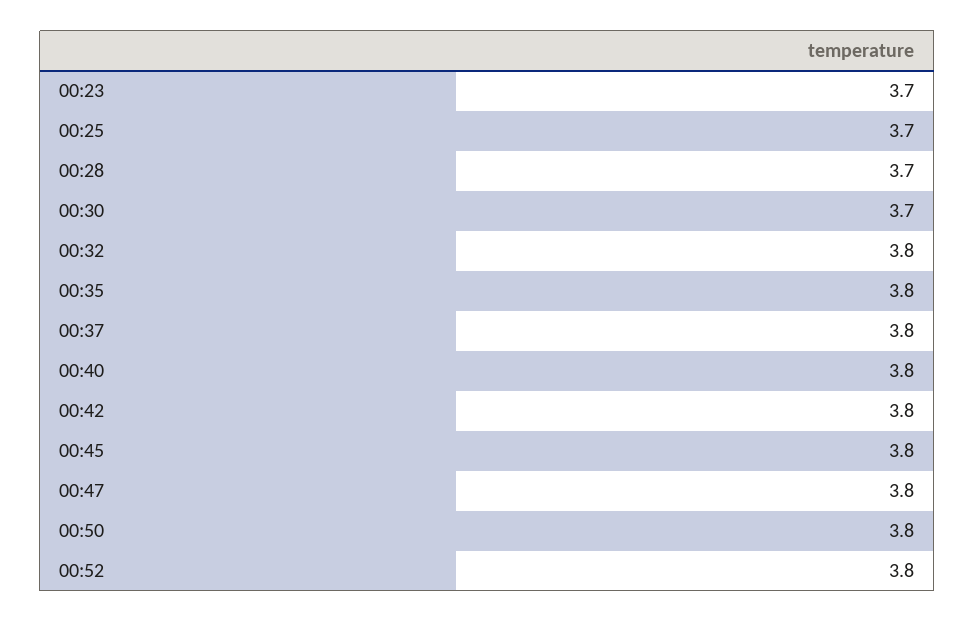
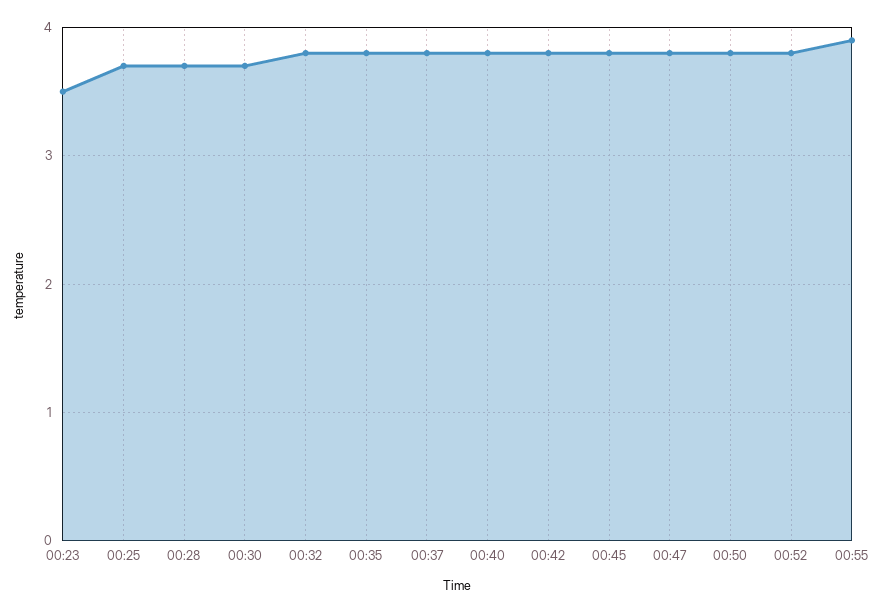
00:23: 3.7 -> 3.5
00:55: none -> 3.9

